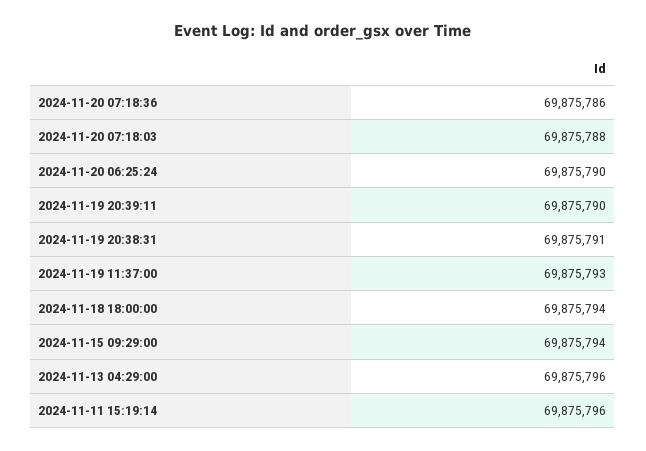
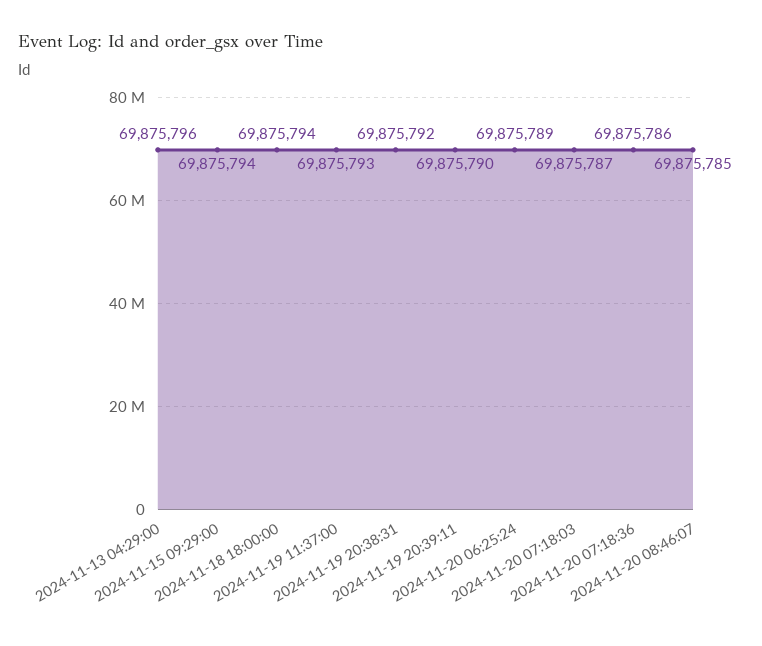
2024-11-20 07:18:03: 69875788 -> 69875787
2024-11-20 06:25:24: 69875790 -> 69875789
2024-11-19 20:38:31: 69875791 -> 69875792
2024-11-11 15:19:14: 69875796 -> none
2024-11-20 08:46:07: none -> 69875785

